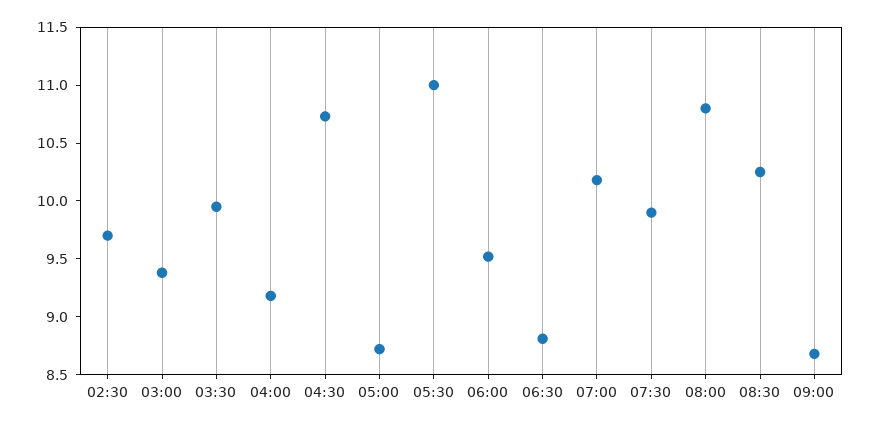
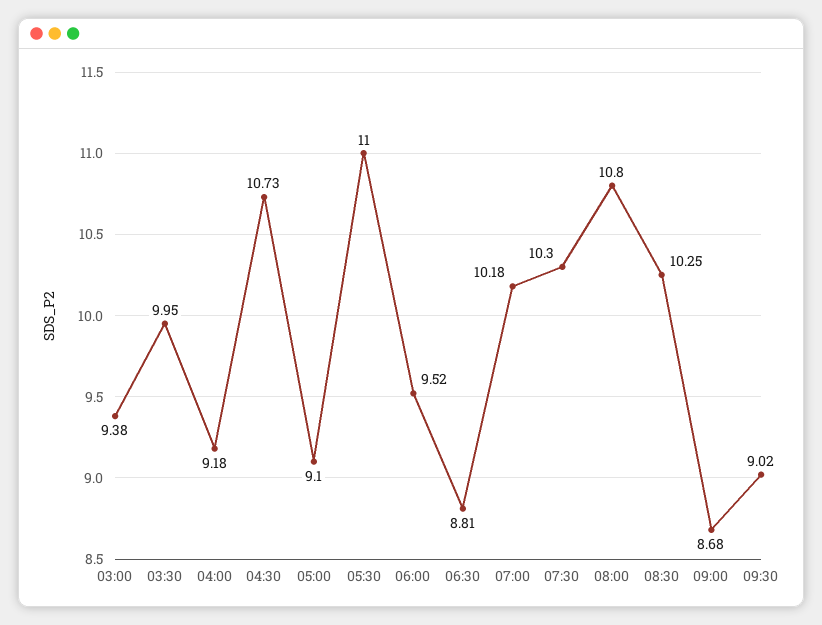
02:30: 9.7 -> none
05:00: 8.7 -> 9.1
07:30: 9.9 -> 10.3
09:30: none -> 9.02

